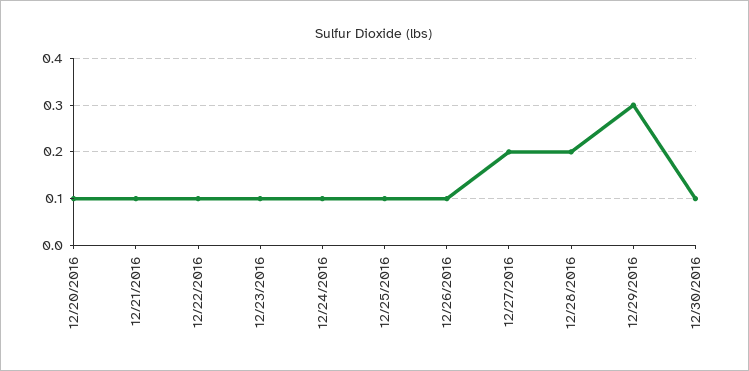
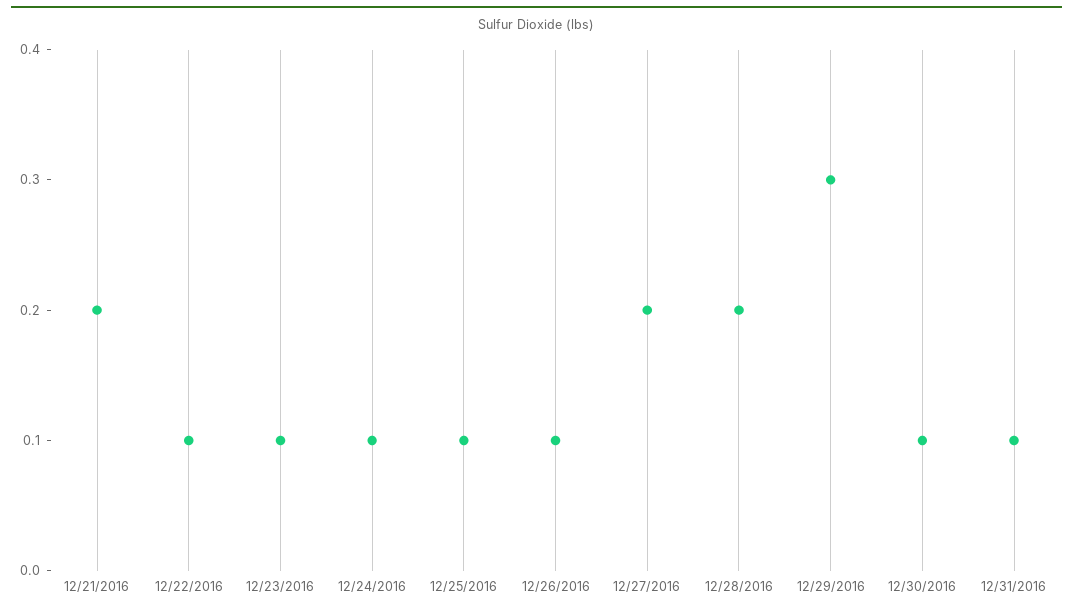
12/20/2016: 0.1 -> none
12/21/2016: 0.1 -> 0.2
12/31/2016: none -> 0.1

